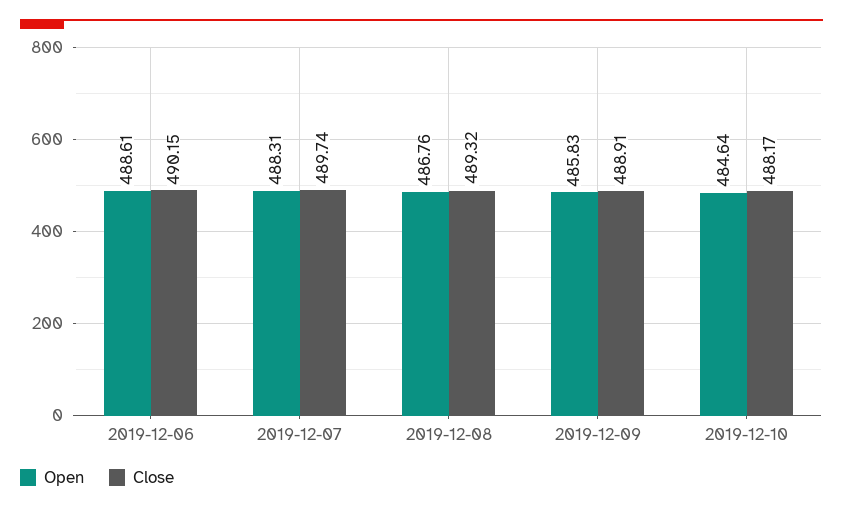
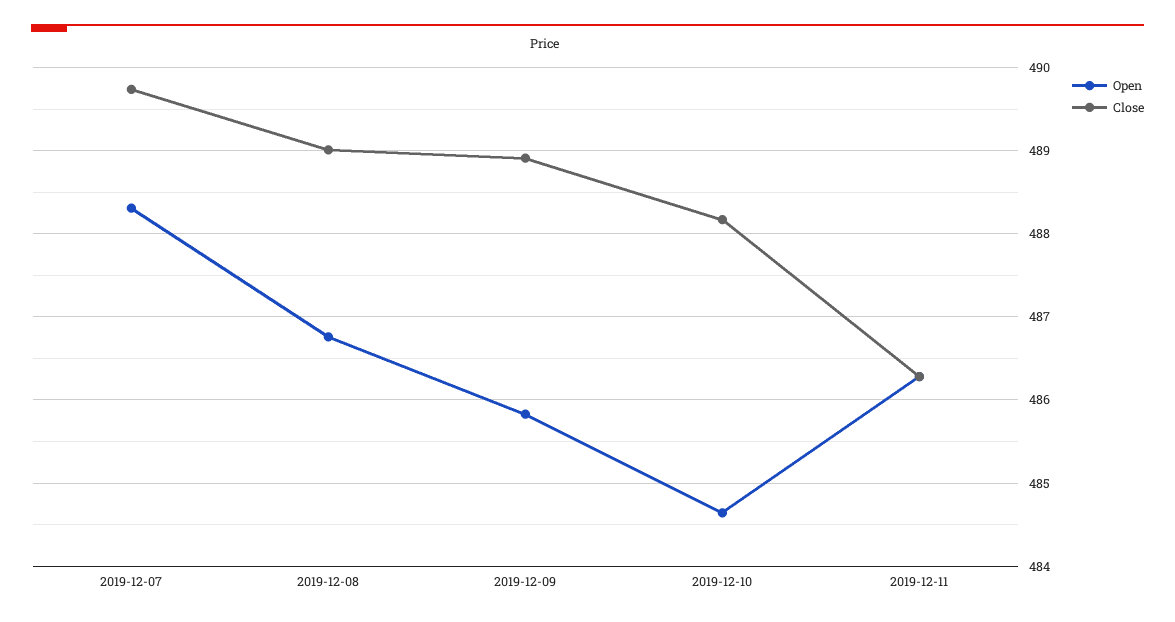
Open, 2019-12-06: 488.61 -> none
Close, 2019-12-06: 490.15 -> none
Close, 2019-12-08: 489.32 -> 489
Open, 2019-12-11: none -> 486.3
Close, 2019-12-11: none -> 486.3

